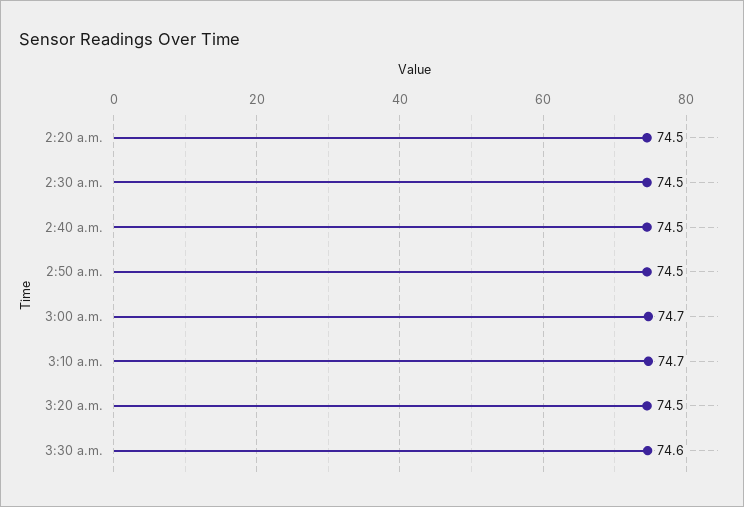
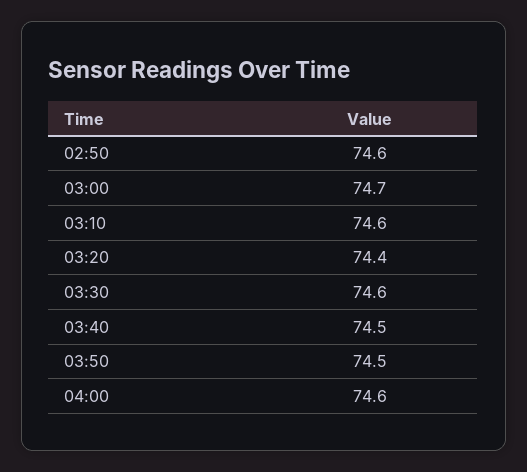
2:20 a.m.: 74.5 -> none
2:30 a.m.: 74.5 -> none
2:40 a.m.: 74.5 -> none
2:50 a.m.: 74.5 -> 74.6
3:10 a.m.: 74.7 -> 74.6
3:20 a.m.: 74.5 -> 74.4
03:40: none -> 74.5
03:50: none -> 74.5
04:00: none -> 74.6

